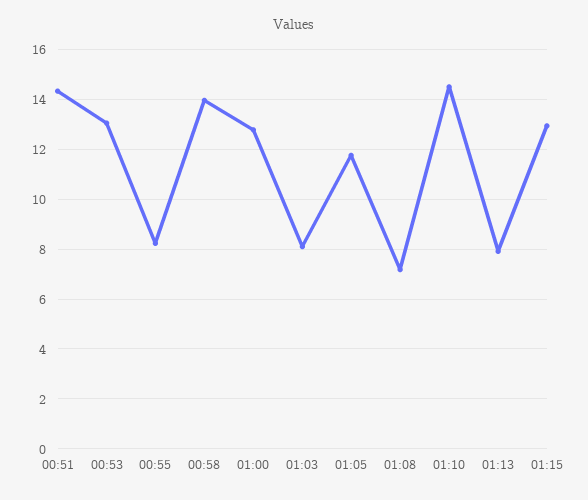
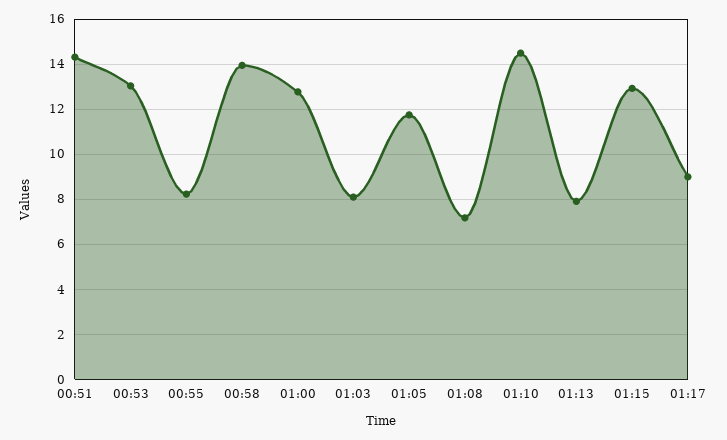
01:17: none -> 9

